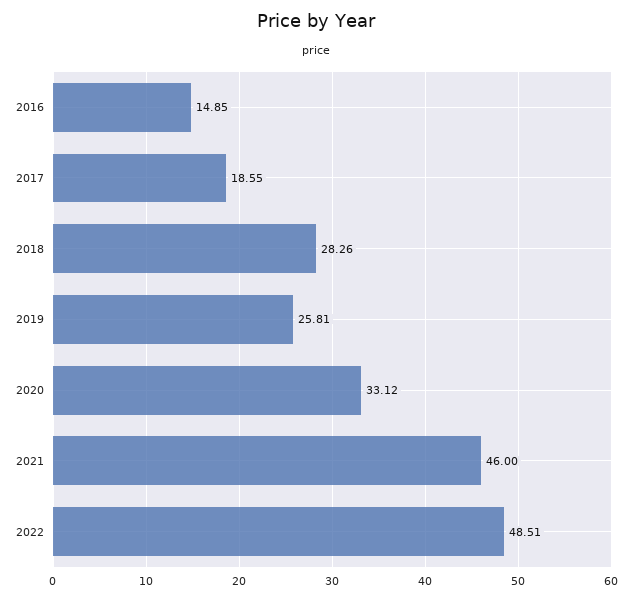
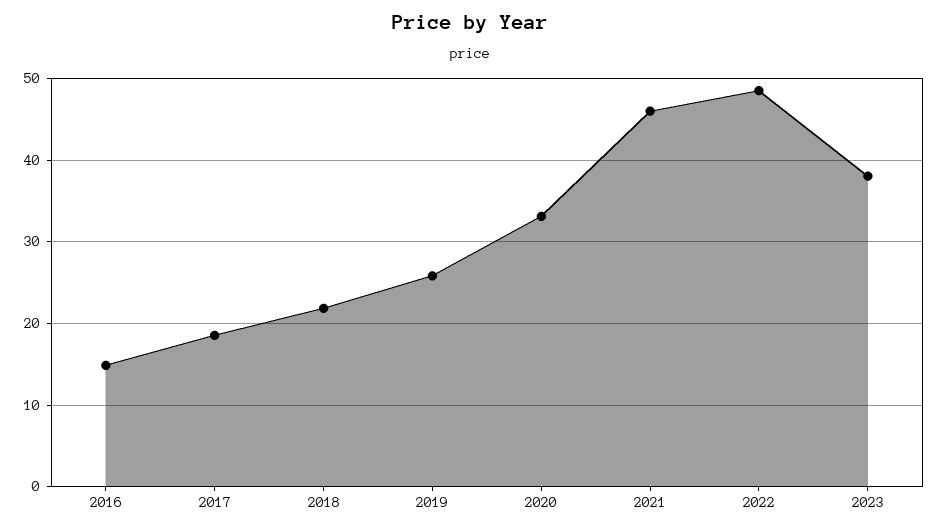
2018: 28.26 -> 22
2023: none -> 38

